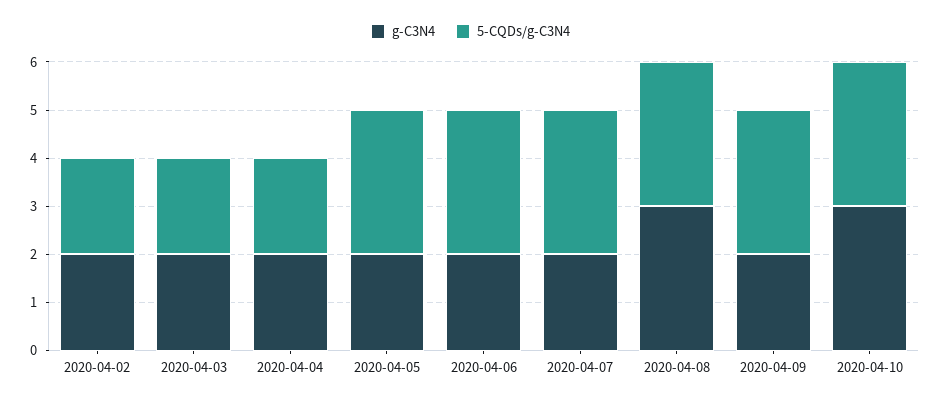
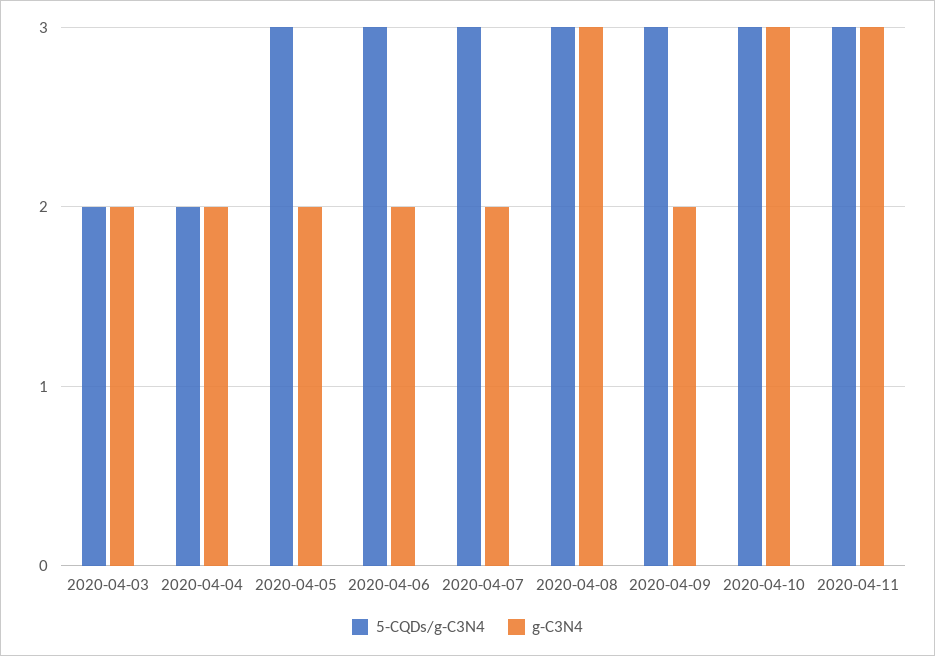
g-C3N4, 2020-04-02: 2 -> none
5-CQDs/g-C3N4, 2020-04-02: 2 -> none
5-CQDs/g-C3N4, 2020-04-11: none -> 3
g-C3N4, 2020-04-11: none -> 3

